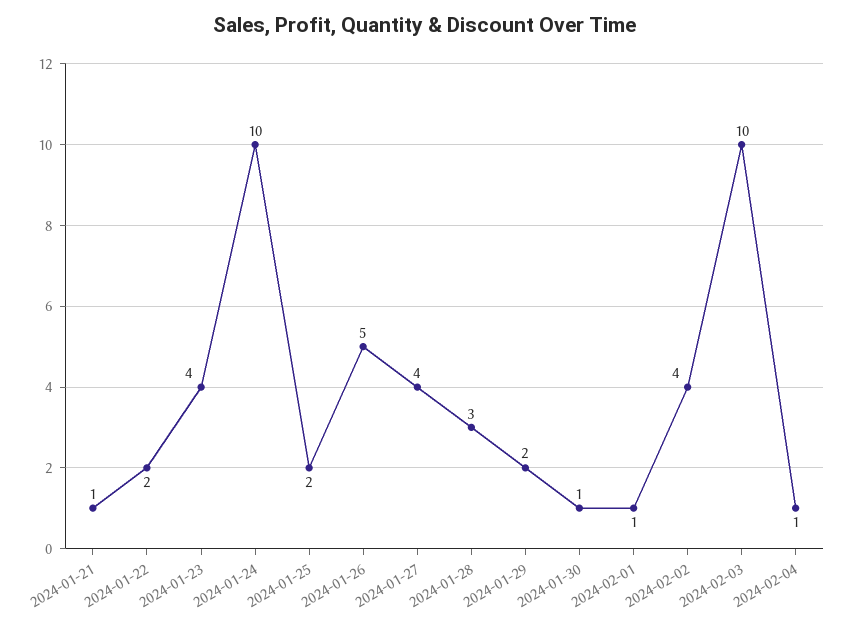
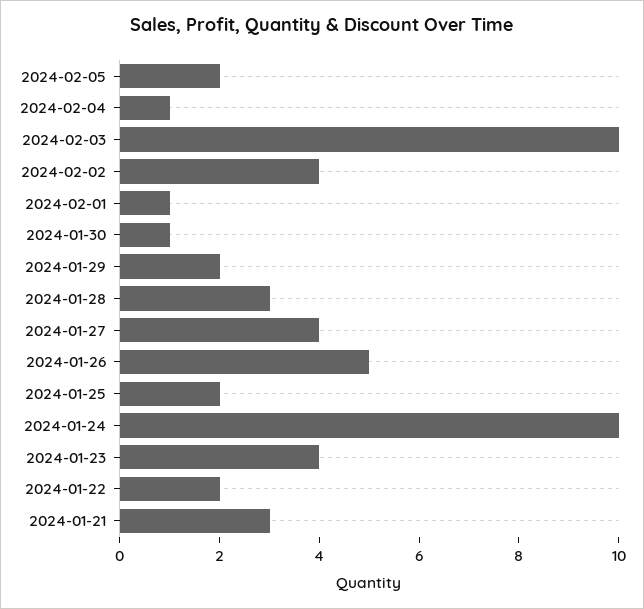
2024-01-21: 1 -> 3
2024-02-05: none -> 2

